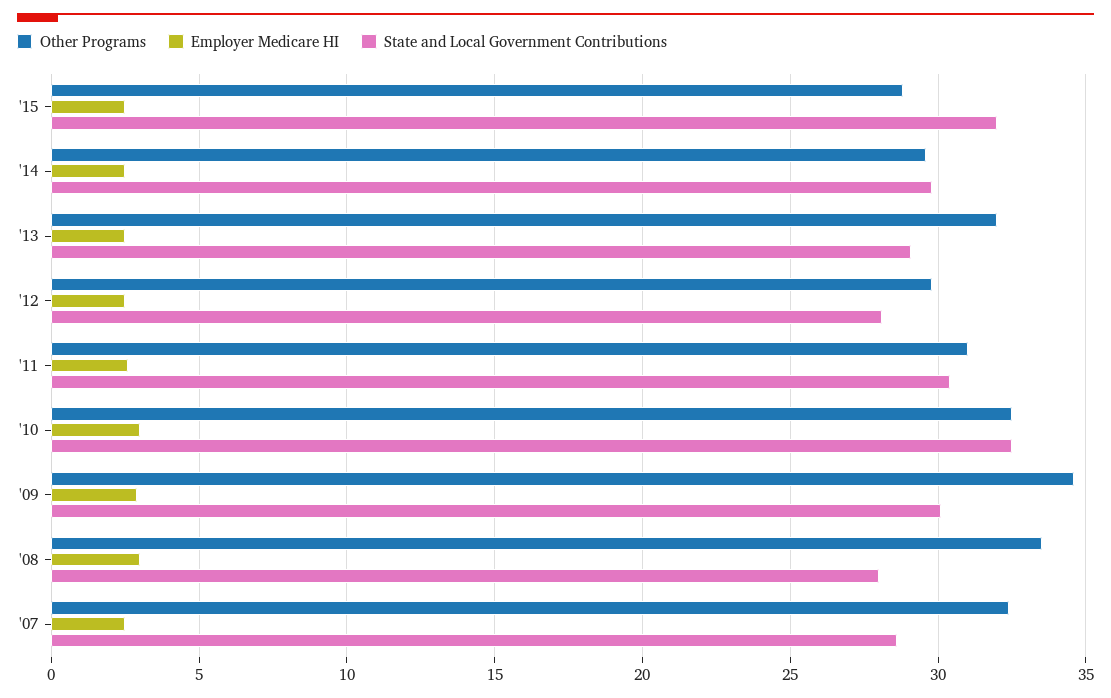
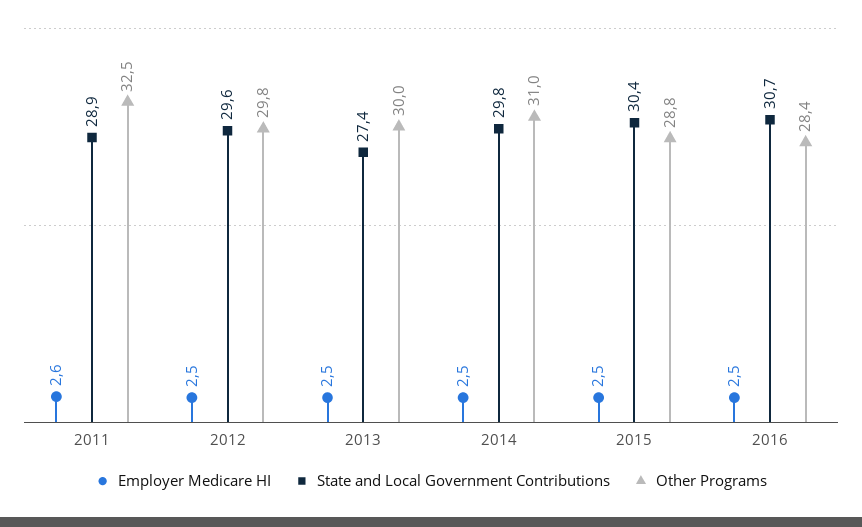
State and Local Government Contributions, '15: 32 -> 30.4
Other Programs, '14: 29.5 -> 31
Other Programs, '13: 32 -> 30
State and Local Government Contributions, '13: 29 -> 27.4
State and Local Government Contributions, '12: 28 -> 29.6
Other Programs, '11: 31 -> 32.5
State and Local Government Contributions, '11: 30.5 -> 28.9
Other Programs, '10: 32.5 -> none
Employer Medicare HI, '10: 3 -> none
State and Local Government Contributions, '10: 32.5 -> none
Other Programs, '09: 34.5 -> none
Employer Medicare HI, '09: 3 -> none
State and Local Government Contributions, '09: 30 -> none
Other Programs, '08: 33.5 -> none
Employer Medicare HI, '08: 3 -> none
State and Local Government Contributions, '08: 28 -> none
Other Programs, '07: 32.5 -> none
Employer Medicare HI, '07: 2.5 -> none
State and Local Government Contributions, '07: 28.5 -> none
Employer Medicare HI, 2016: none -> 2.5
State and Local Government Contributions, 2016: none -> 30.7
Other Programs, 2016: none -> 28.4

